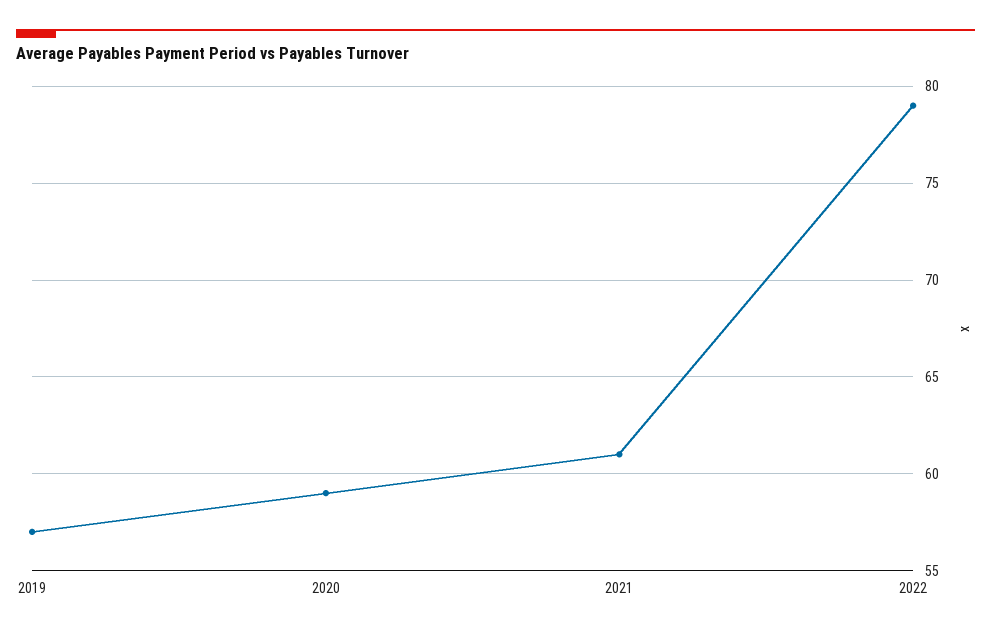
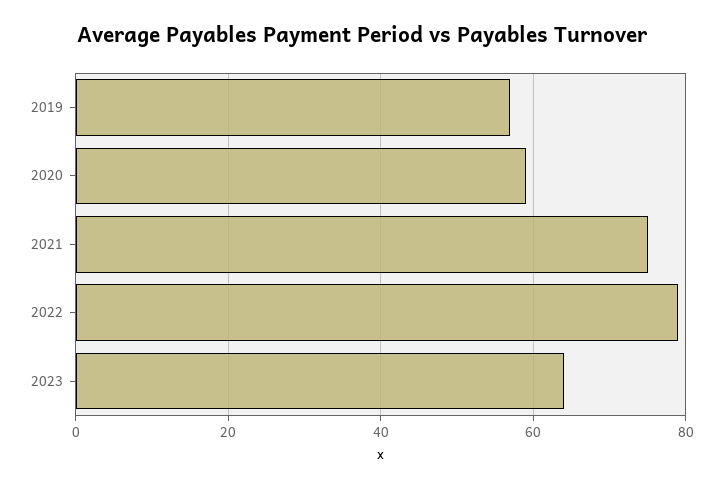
2021: 61 -> 75
2023: none -> 65

